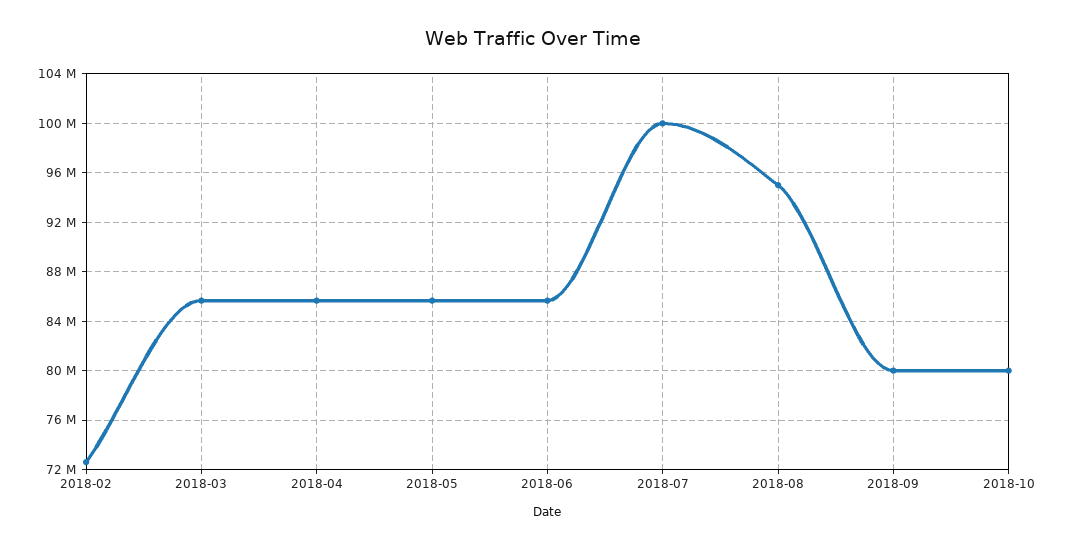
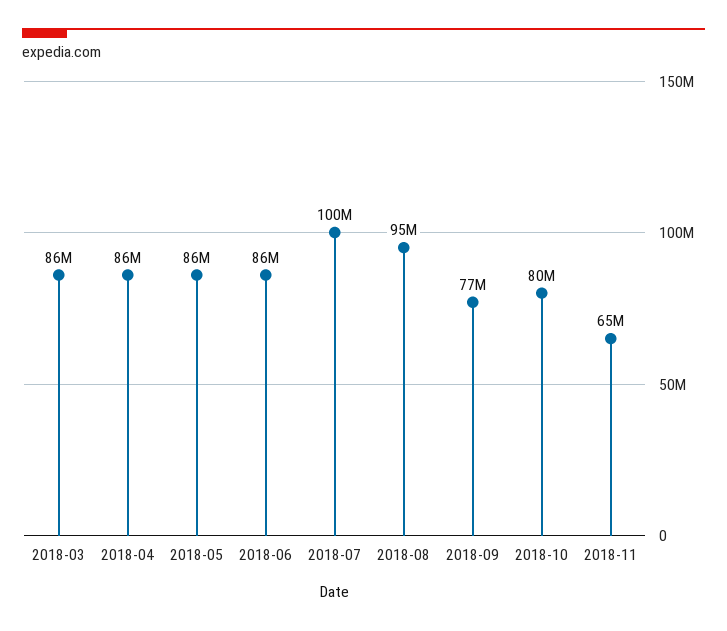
2018-02: 72500000 -> none
2018-09: 80000000 -> 77000000
2018-11: none -> 65000000

